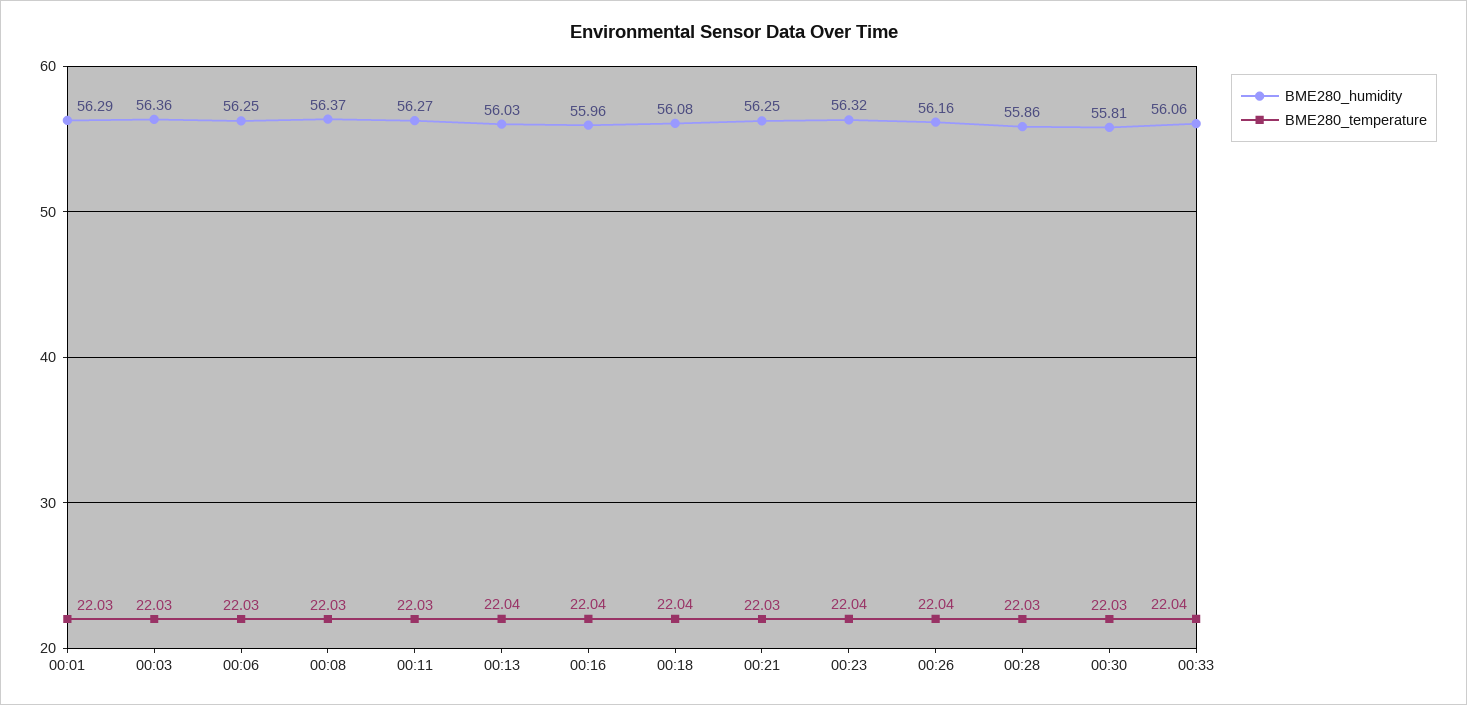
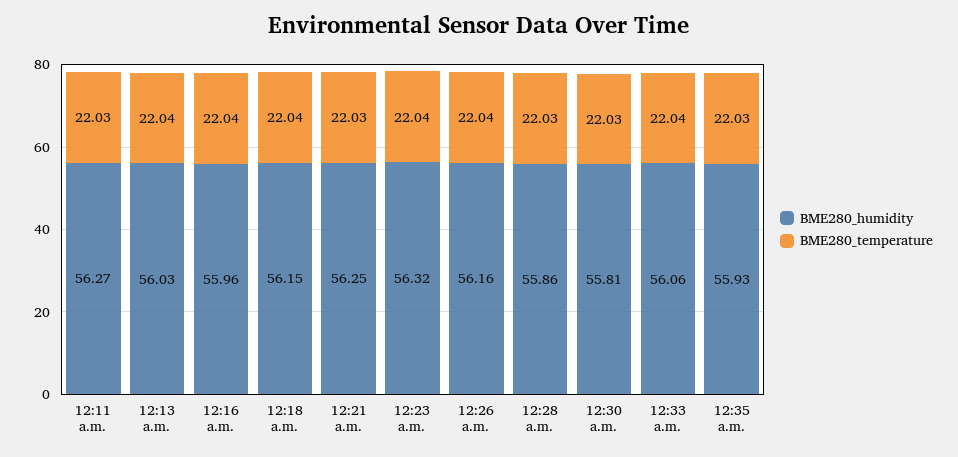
BME280_humidity, 00:01: 56.29 -> none
BME280_temperature, 00:01: 22.03 -> none
BME280_humidity, 00:03: 56.36 -> none
BME280_temperature, 00:03: 22.03 -> none
BME280_humidity, 00:06: 56.25 -> none
BME280_temperature, 00:06: 22.03 -> none
BME280_humidity, 00:08: 56.37 -> none
BME280_temperature, 00:08: 22.03 -> none
BME280_humidity, 00:18: 56.08 -> 56.15
BME280_humidity, 12:35 a.m.: none -> 55.93
BME280_temperature, 12:35 a.m.: none -> 22.03

